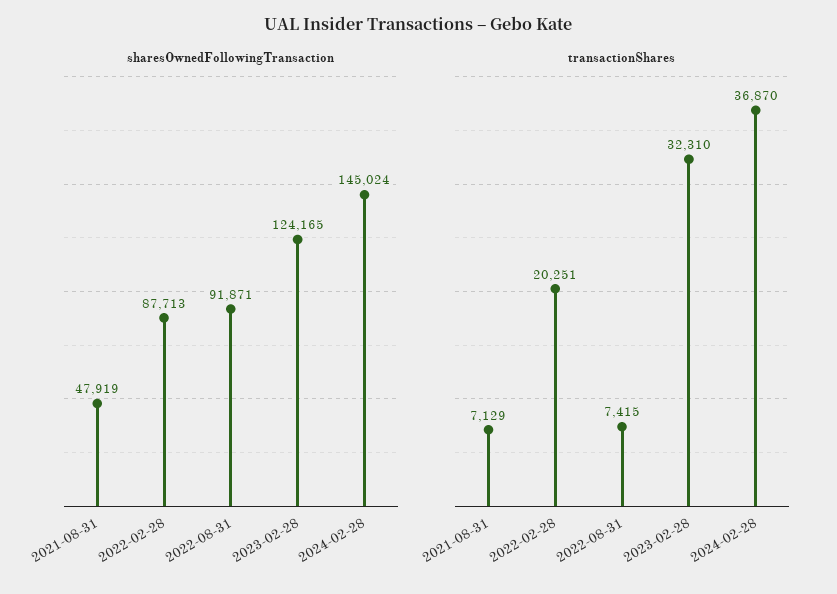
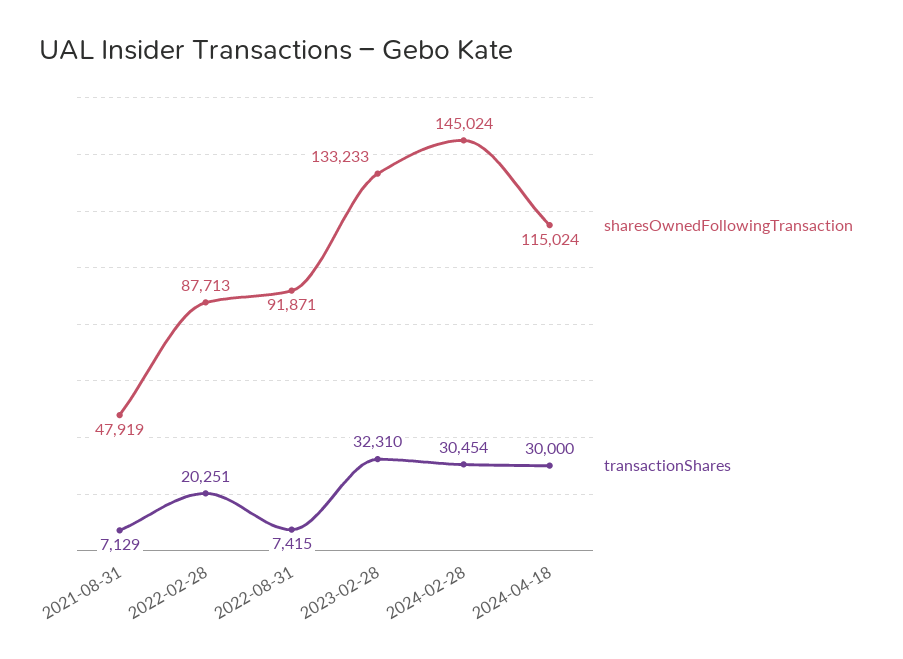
sharesOwnedFollowingTransaction, 2023-02-28: 124165 -> 133233
transactionShares, 2024-02-28: 36870 -> 30454
sharesOwnedFollowingTransaction, 2024-04-18: none -> 115024
transactionShares, 2024-04-18: none -> 30000

